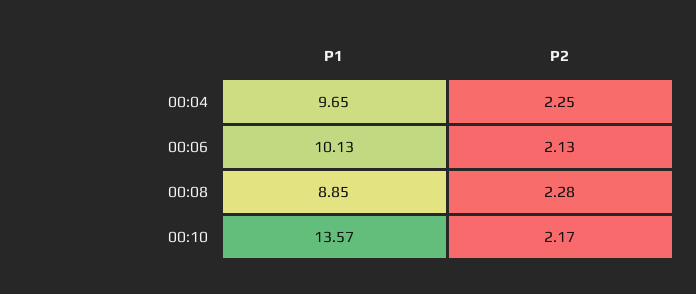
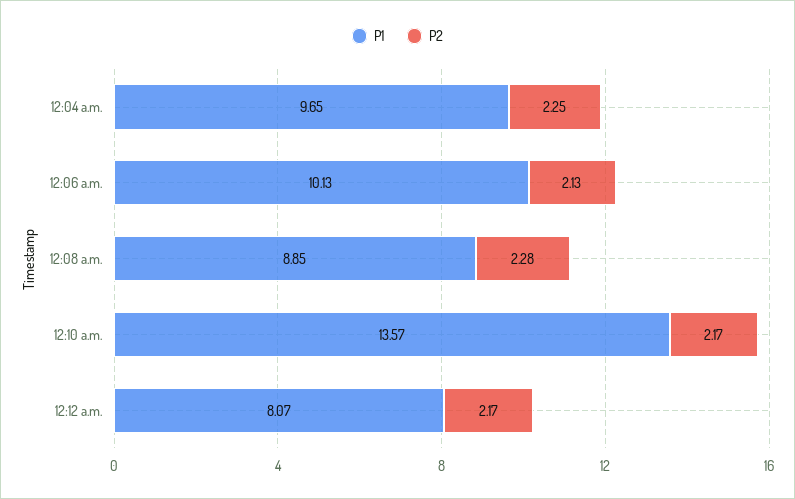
P1, 12:12 a.m.: none -> 8.07
P2, 12:12 a.m.: none -> 2.17

